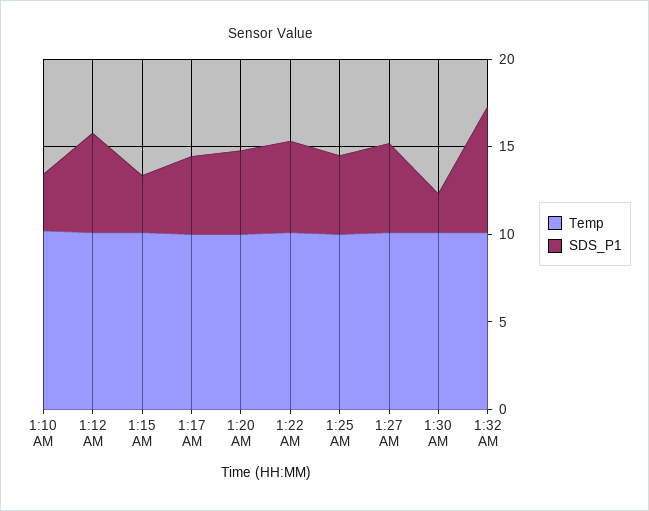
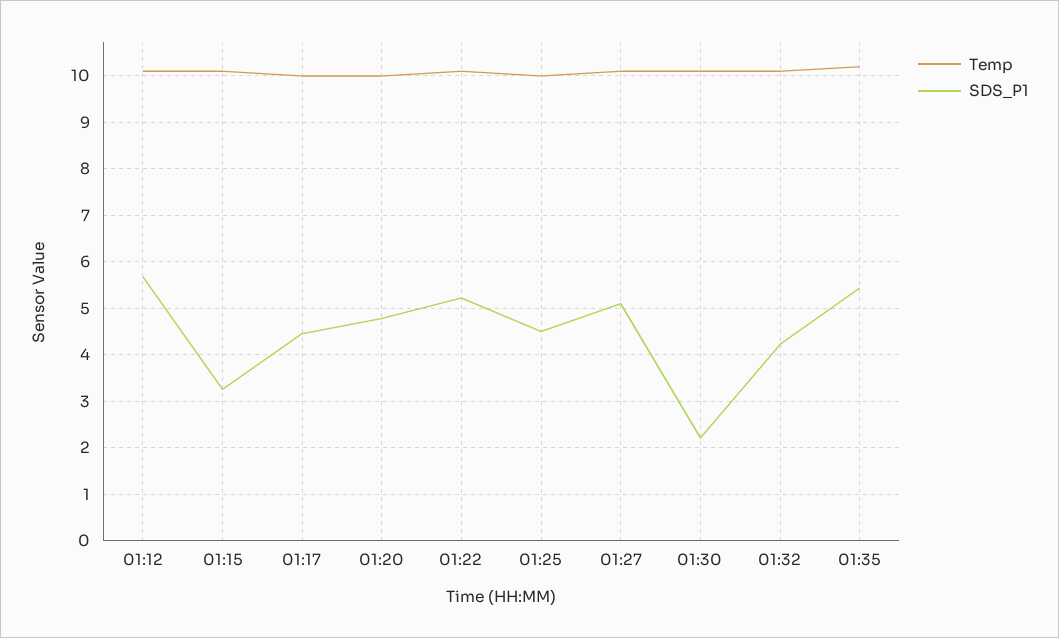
Temp, 1:10 AM: 10 -> none
SDS_P1, 1:10 AM: 3 -> none
SDS_P1, 1:32 AM: 7 -> 4.2
Temp, 01:35: none -> 10.2
SDS_P1, 01:35: none -> 5.4

